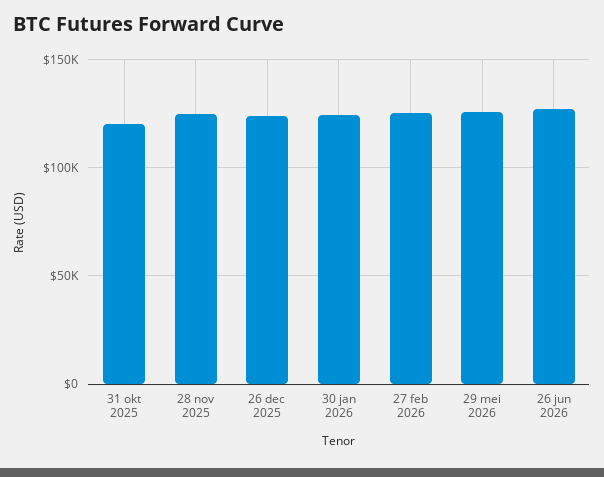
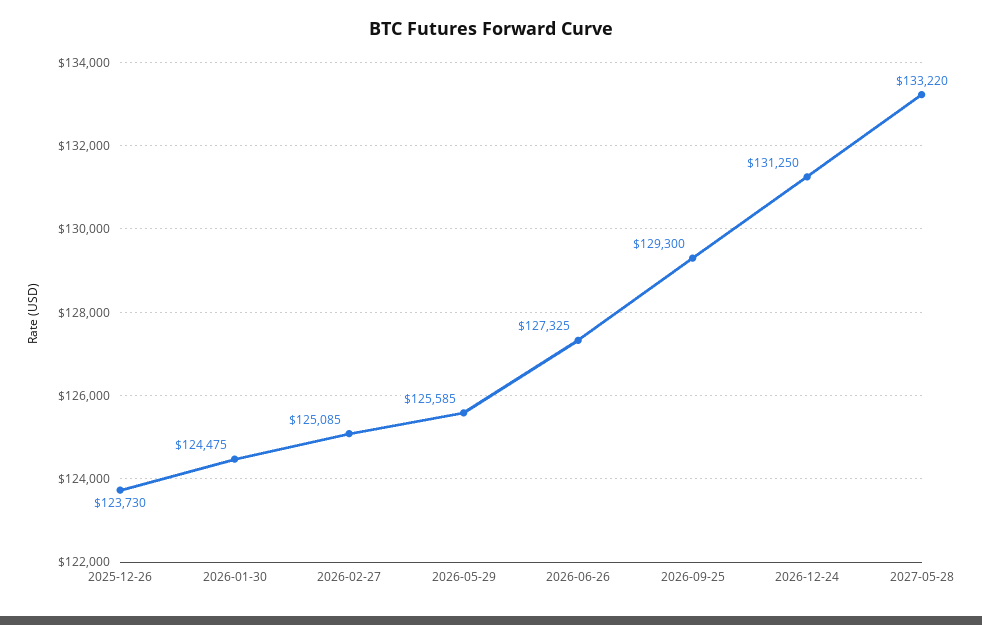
31 okt 2025: 120000 -> none
28 nov 2025: 125000 -> none
2026-09-25: none -> 129300
2026-12-24: none -> 131250
2027-05-28: none -> 133220

